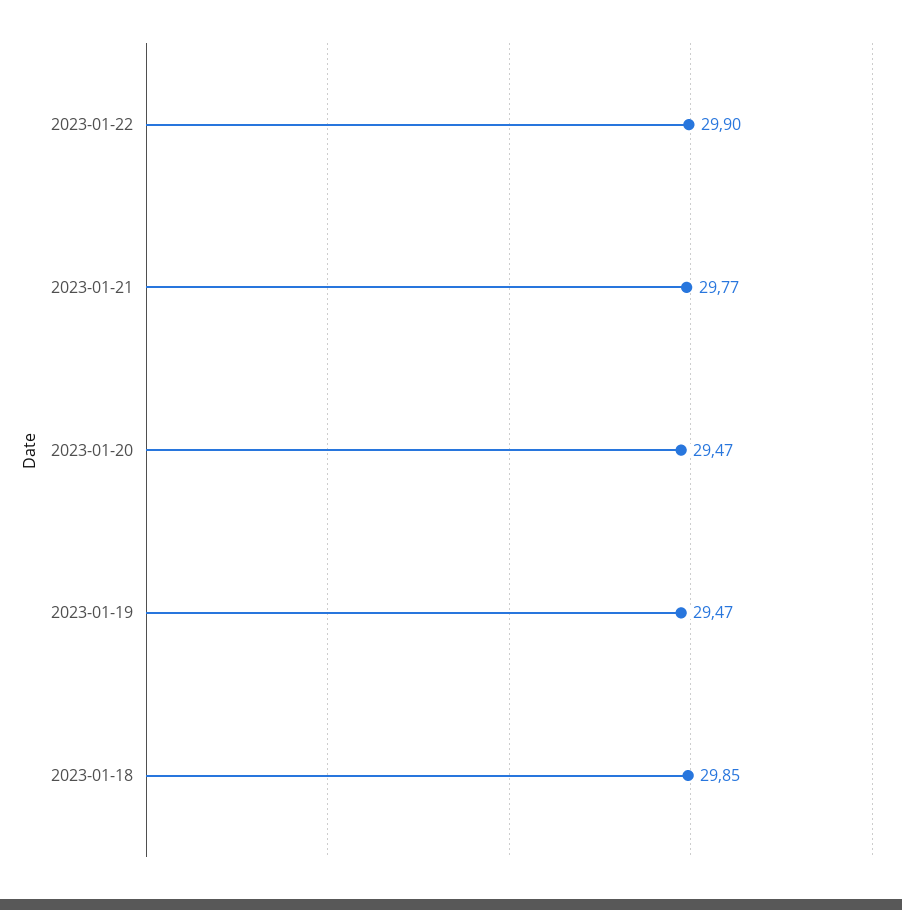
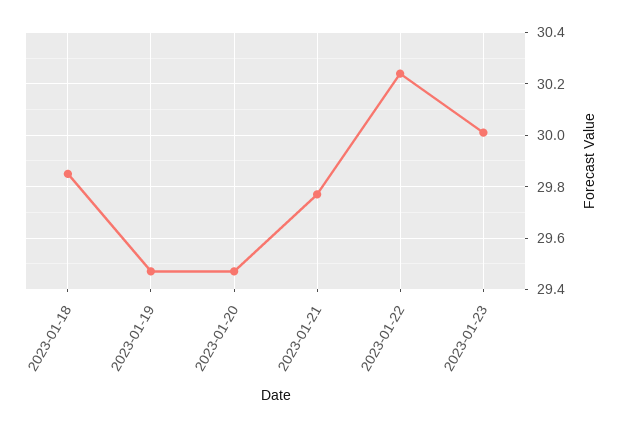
2023-01-22: 29.9 -> 30.25
2023-01-23: none -> 30

